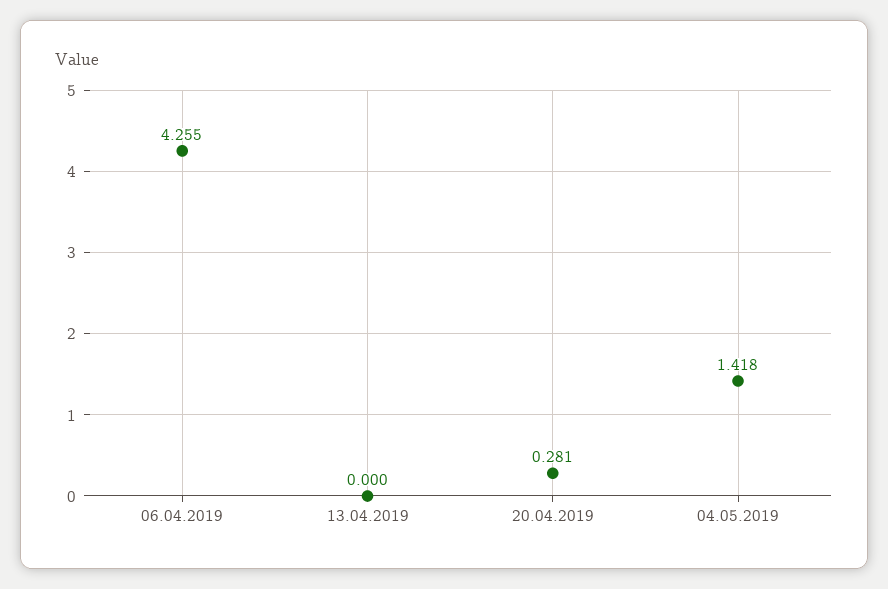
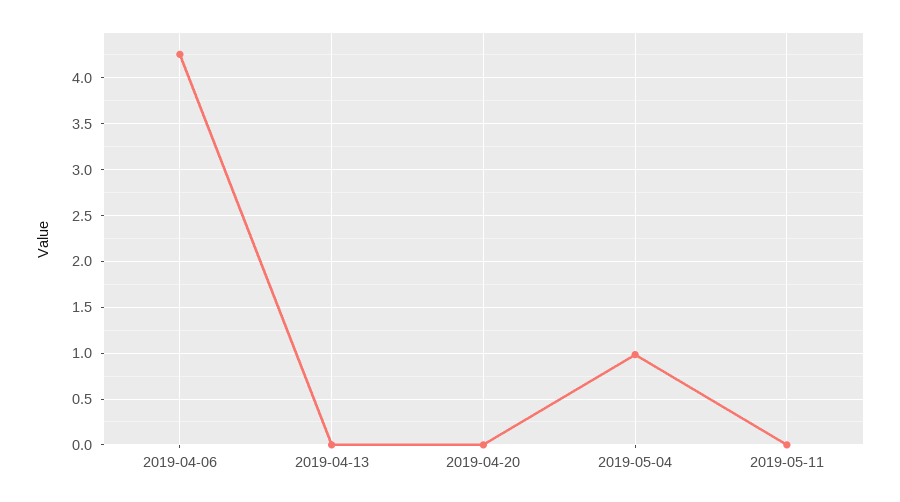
20.04.2019: 0.281 -> 0
04.05.2019: 1.418 -> 1
2019-05-11: none -> 0

